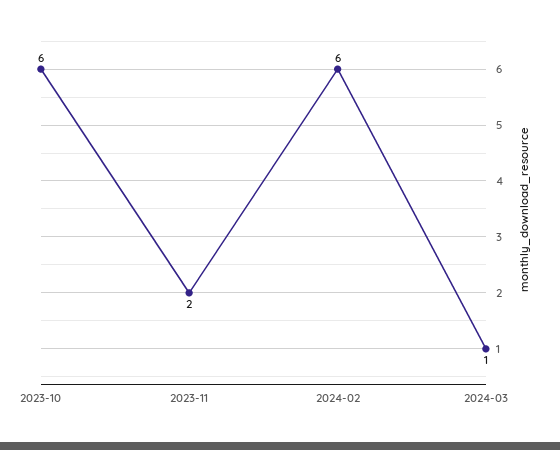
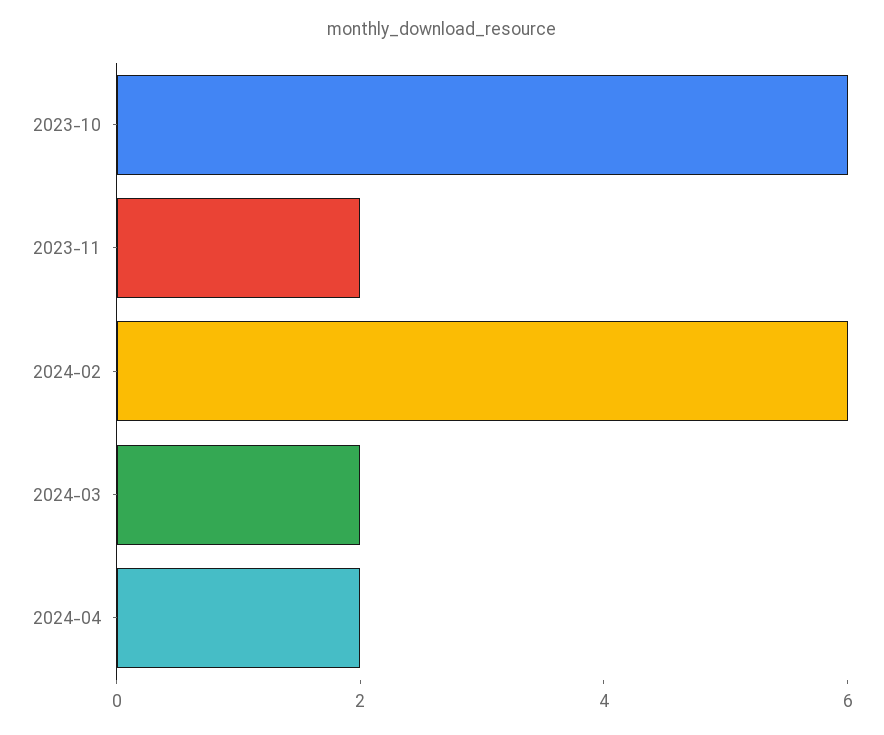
2024-03: 1 -> 2
2024-04: none -> 2

